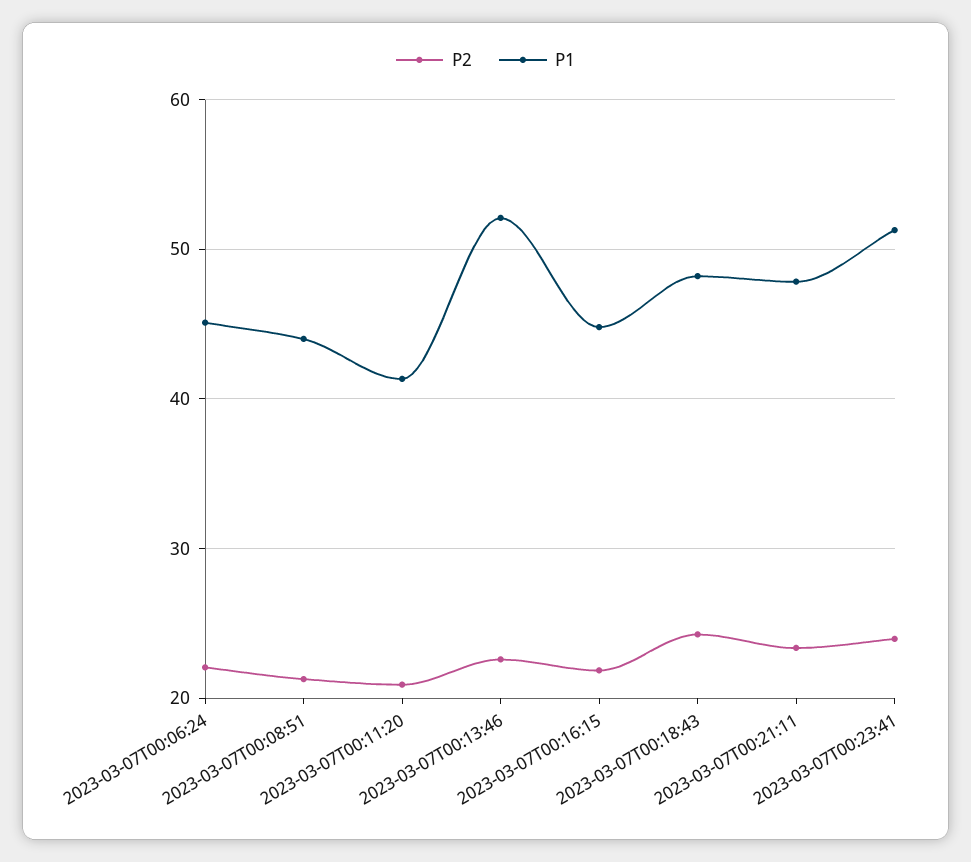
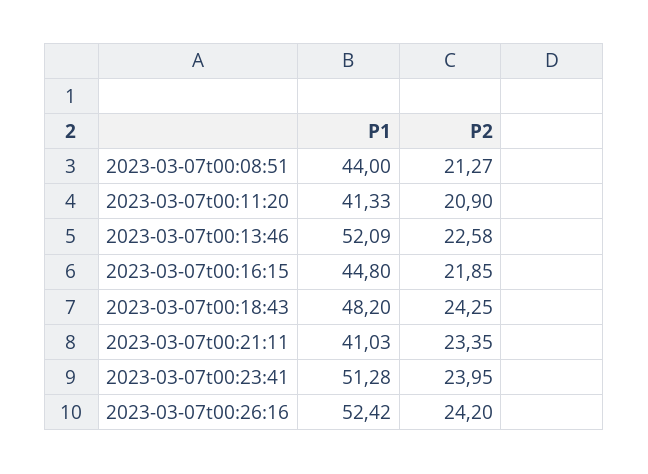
P2, 2023-03-07T00:06:24: 22 -> none
P1, 2023-03-07T00:06:24: 45 -> none
P1, 2023-03-07T00:21:11: 48 -> 41.03
P1, 2023-03-07t00:26:16: none -> 52.42
P2, 2023-03-07t00:26:16: none -> 24.2

